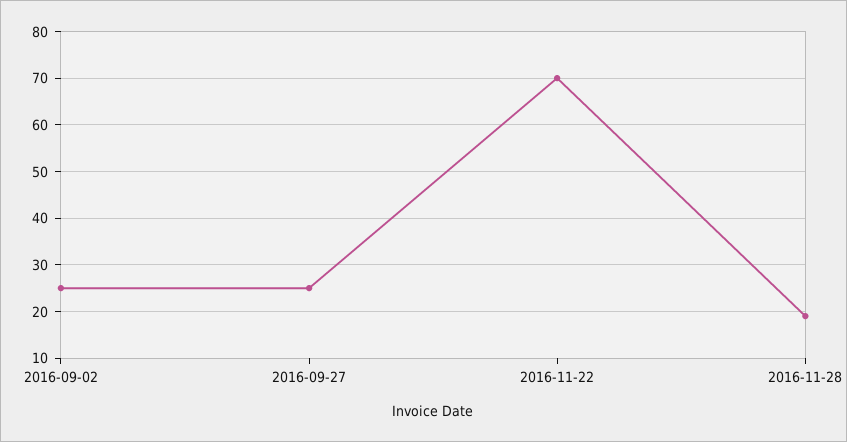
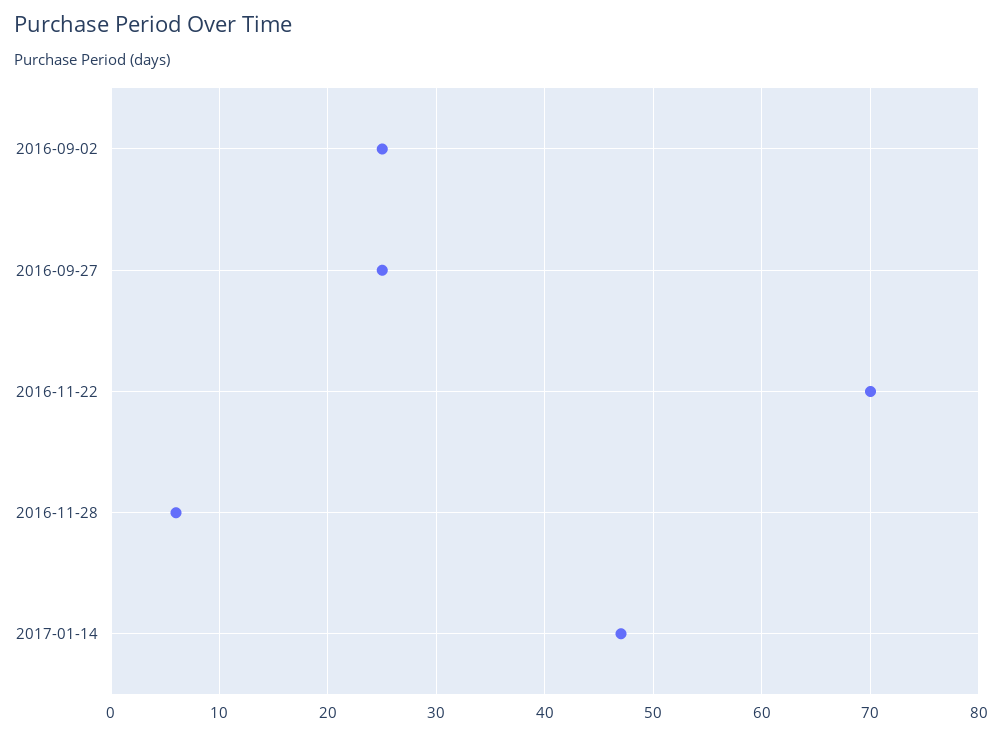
2016-11-28: 20 -> 6
2017-01-14: none -> 47

